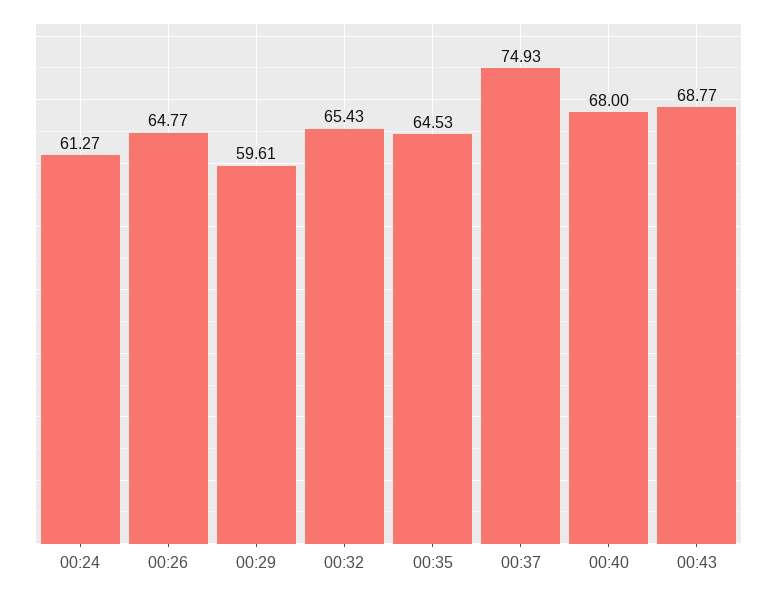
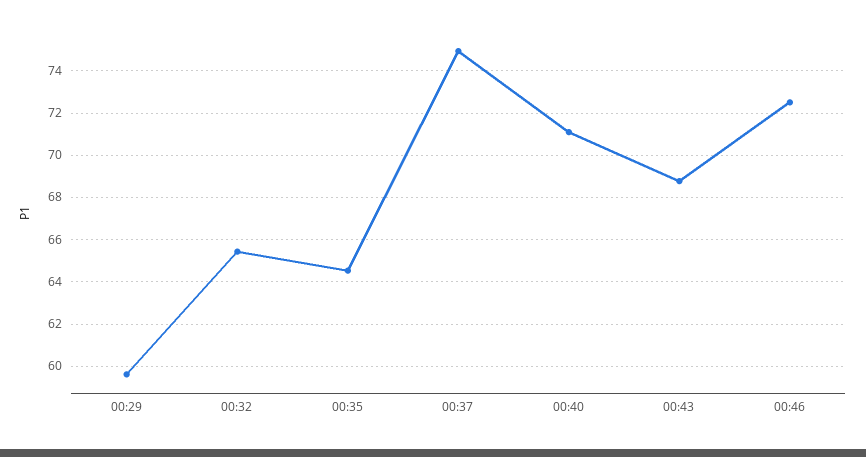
00:24: 61.27 -> none
00:26: 64.77 -> none
00:40: 68 -> 71
00:46: none -> 72.5

